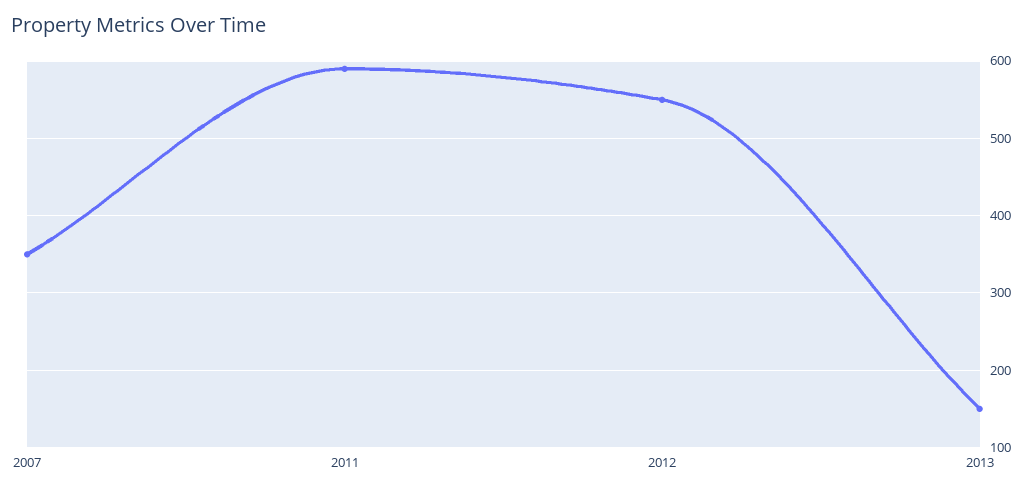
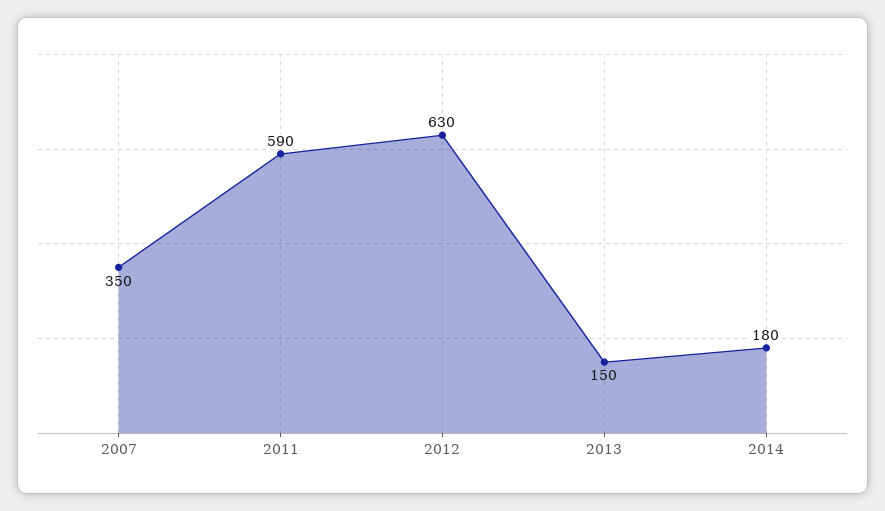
2012: 550 -> 630
2014: none -> 180

